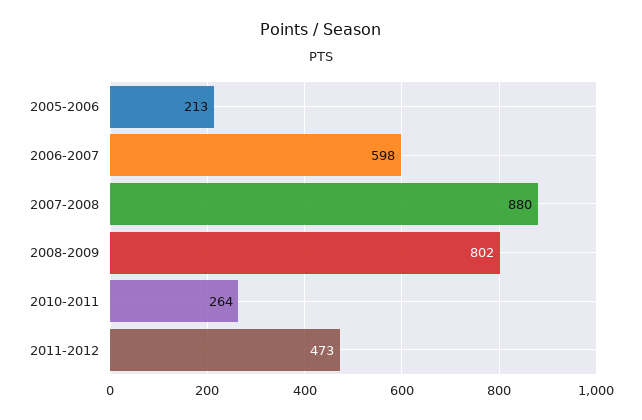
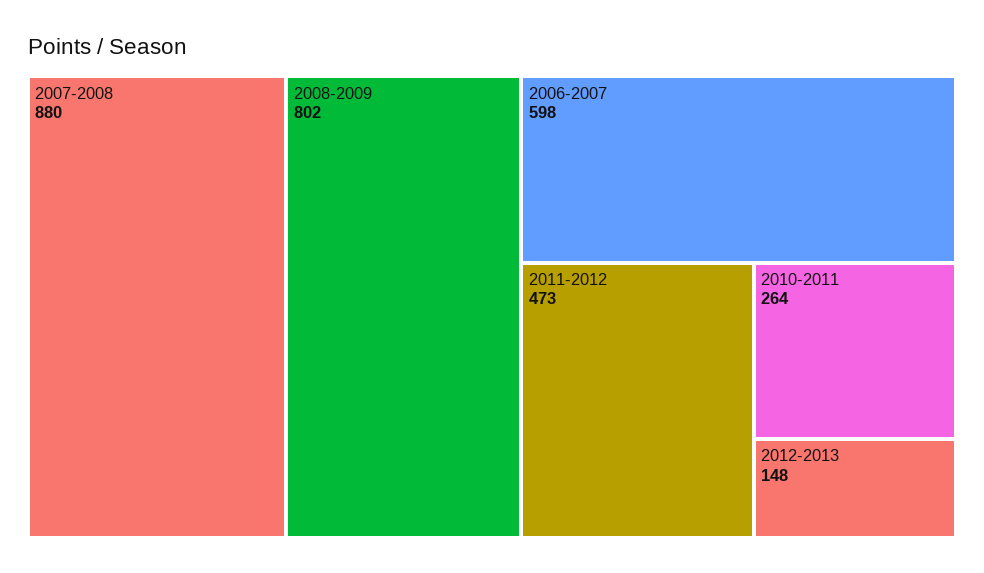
2005-2006: 213 -> none
2012-2013: none -> 148

